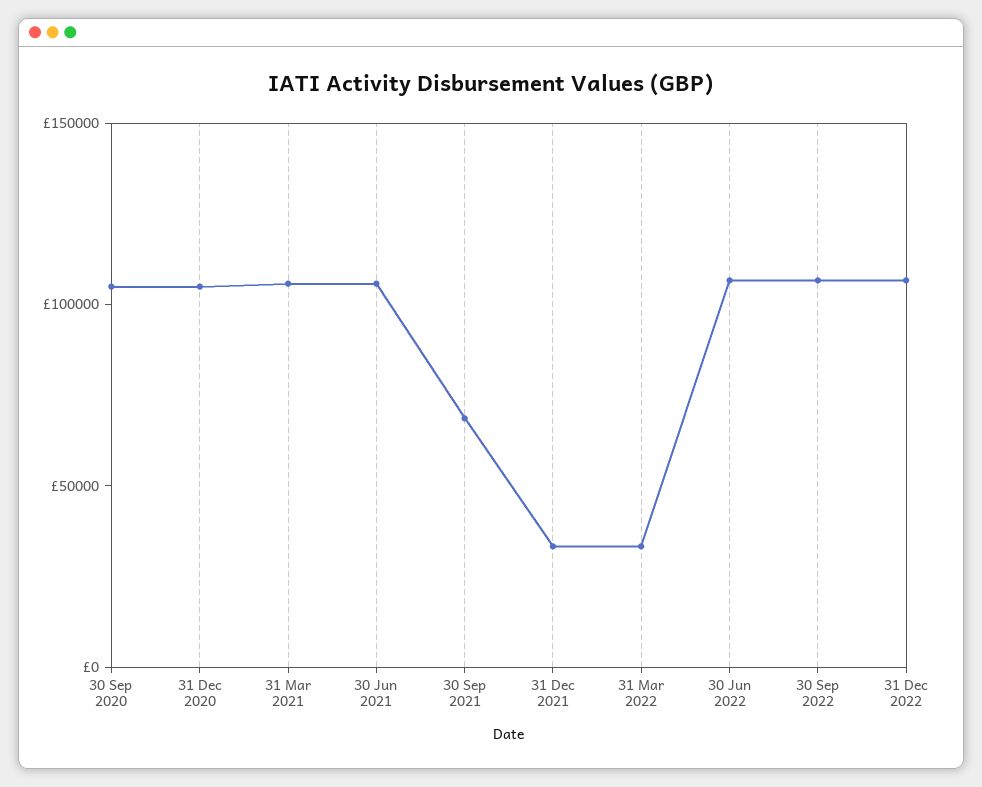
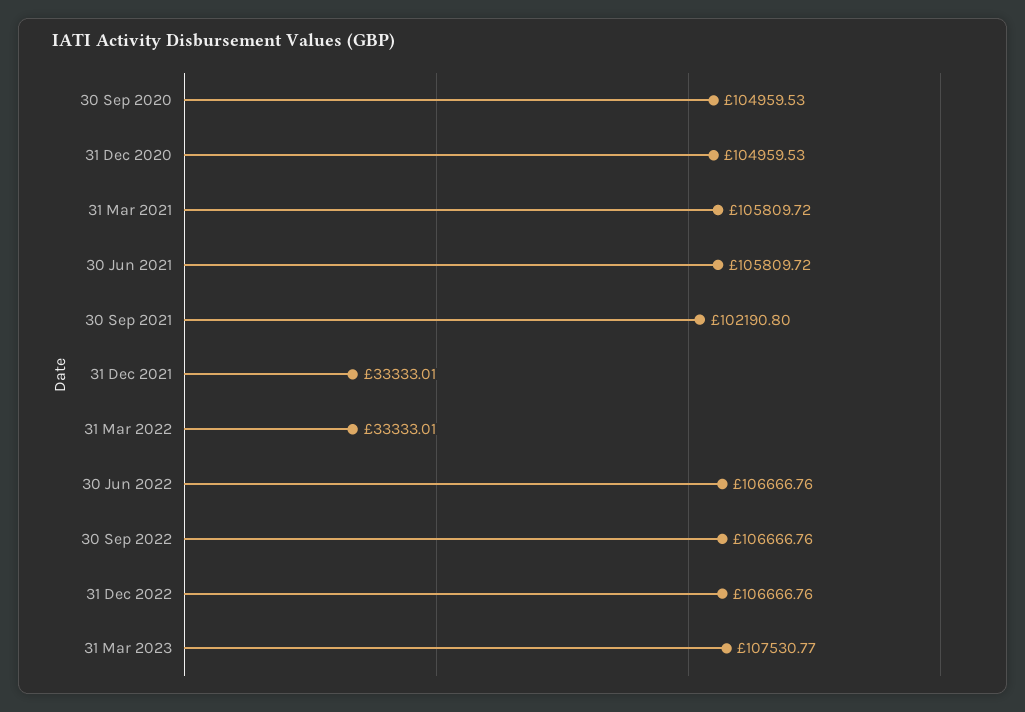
30 Sep 2021: 70000 -> 102190.8
31 Mar 2023: none -> 107530.77

